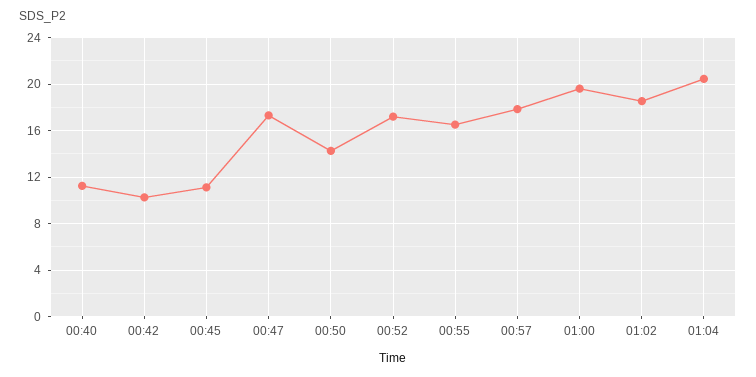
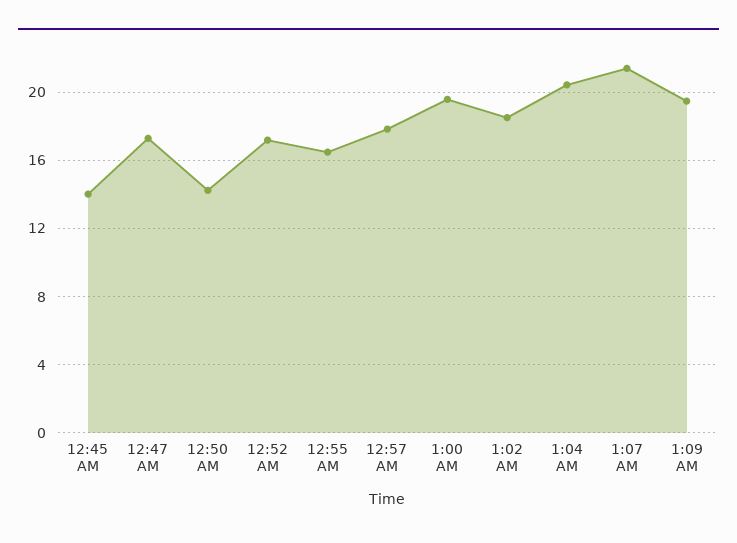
00:40: 11 -> none
00:42: 10 -> none
00:45: 11 -> 14
1:07 AM: none -> 21.5
1:09 AM: none -> 19.5

